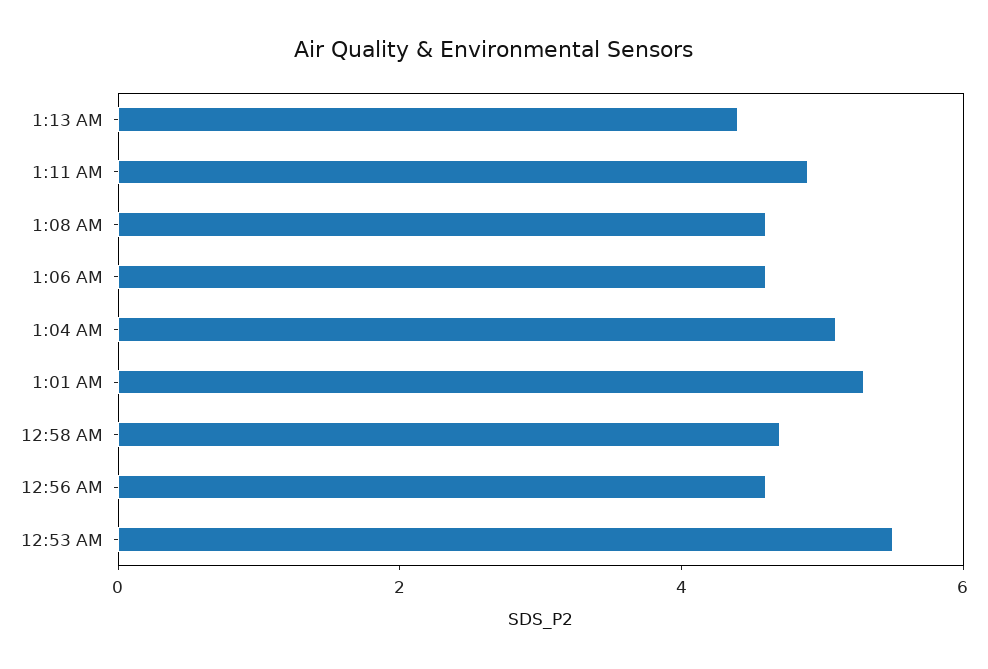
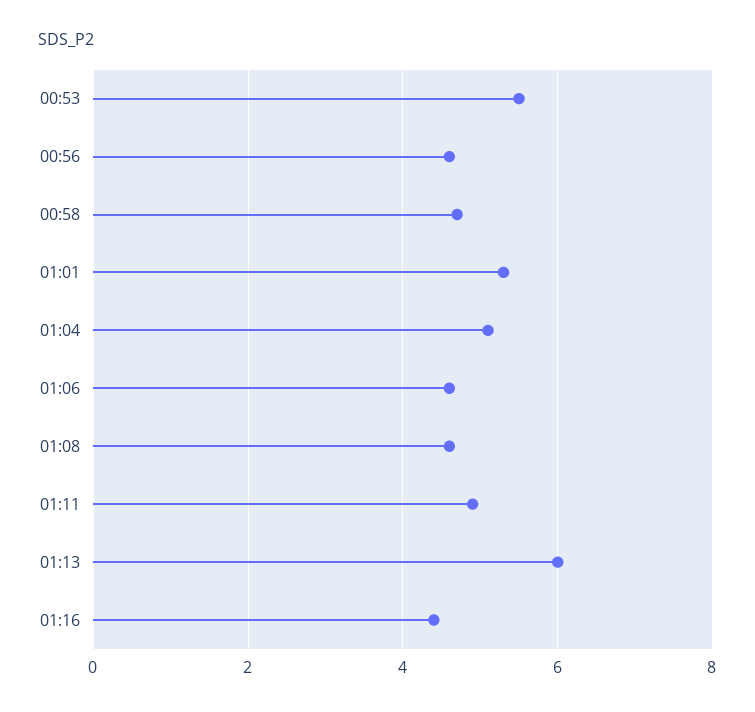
1:13 AM: 4.5 -> 6
01:16: none -> 4.5

